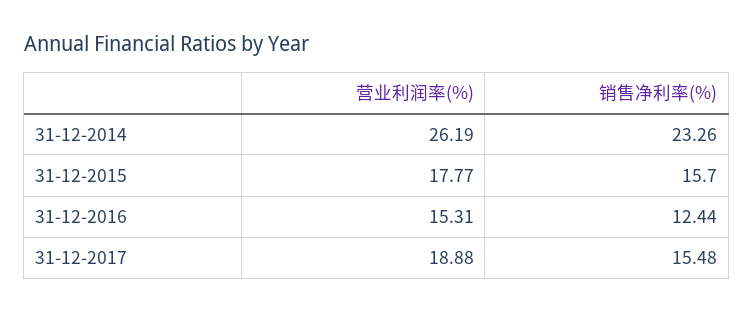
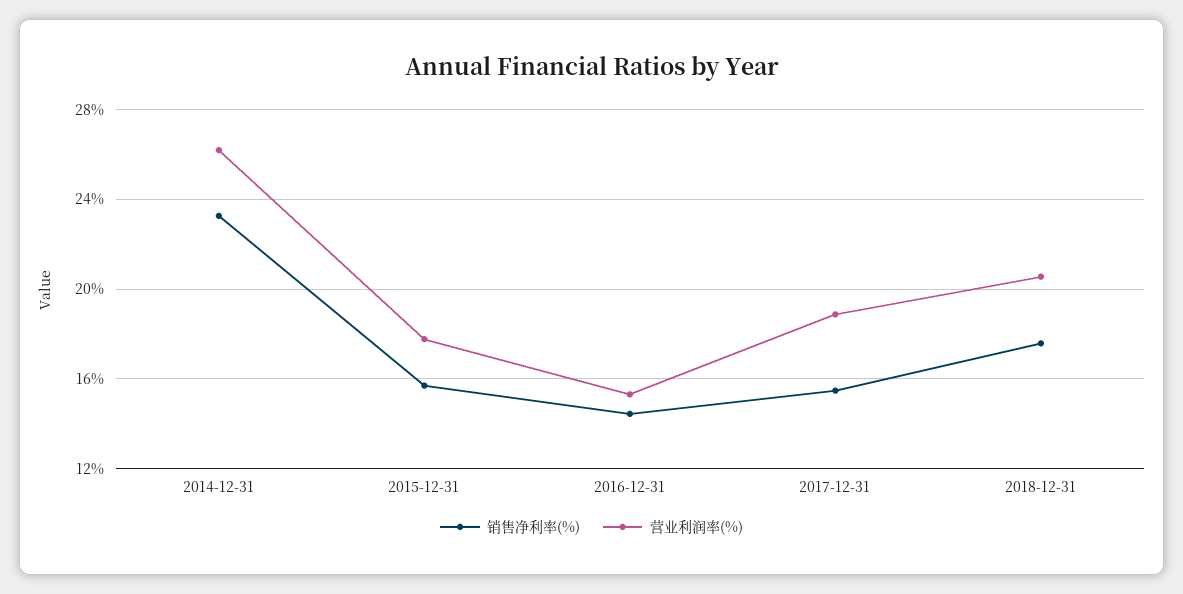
销售净利率(%), 31-12-2016: 12.44 -> 14.5
销售净利率(%), 2018-12-31: none -> 17.5
营业利润率(%), 2018-12-31: none -> 20.5

